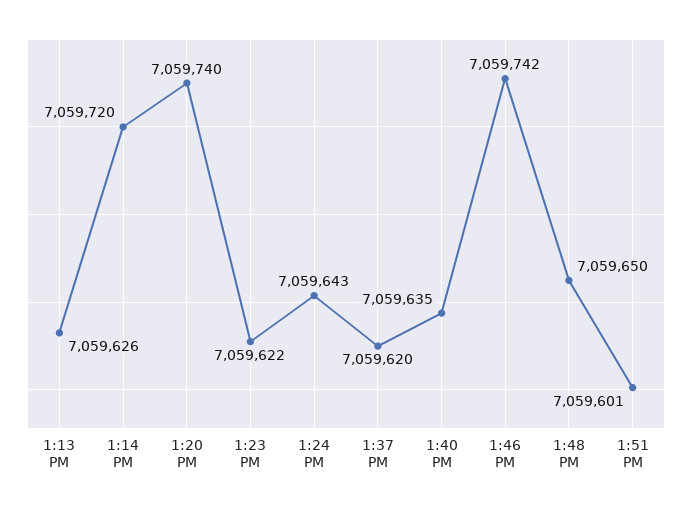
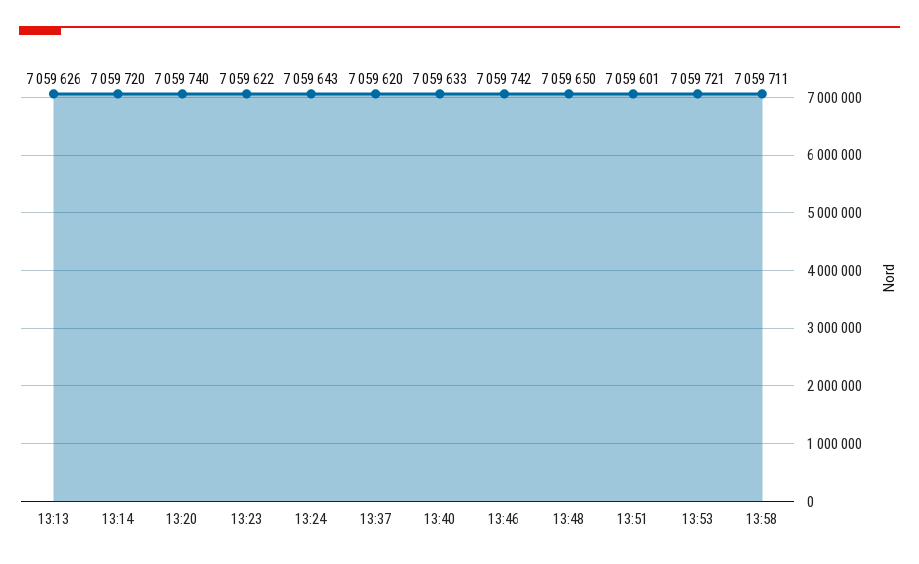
1:40 PM: 7059635 -> 7059633
13:53: none -> 7059721
13:58: none -> 7059711

